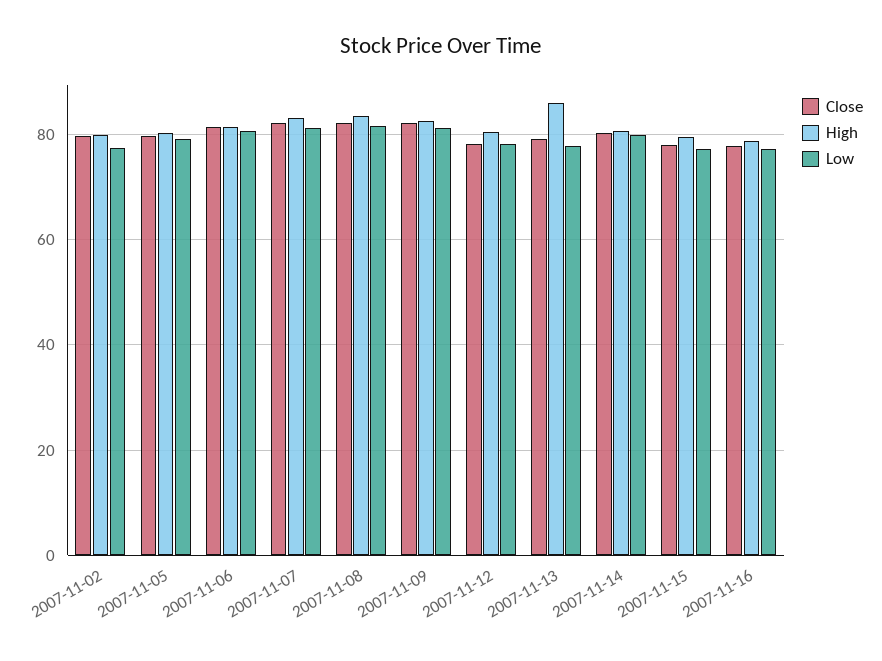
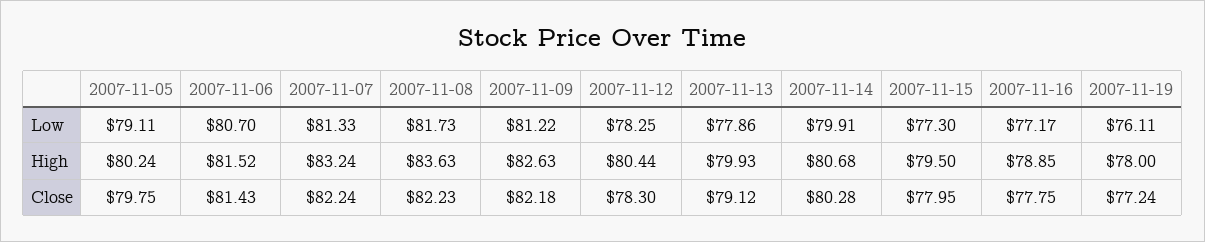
Close, 2007-11-02: 80 -> none
High, 2007-11-02: 80 -> none
Low, 2007-11-02: 78 -> none
High, 2007-11-13: 86 -> 79.93
Low, 2007-11-19: none -> 76.11
High, 2007-11-19: none -> 78
Close, 2007-11-19: none -> 77.24

